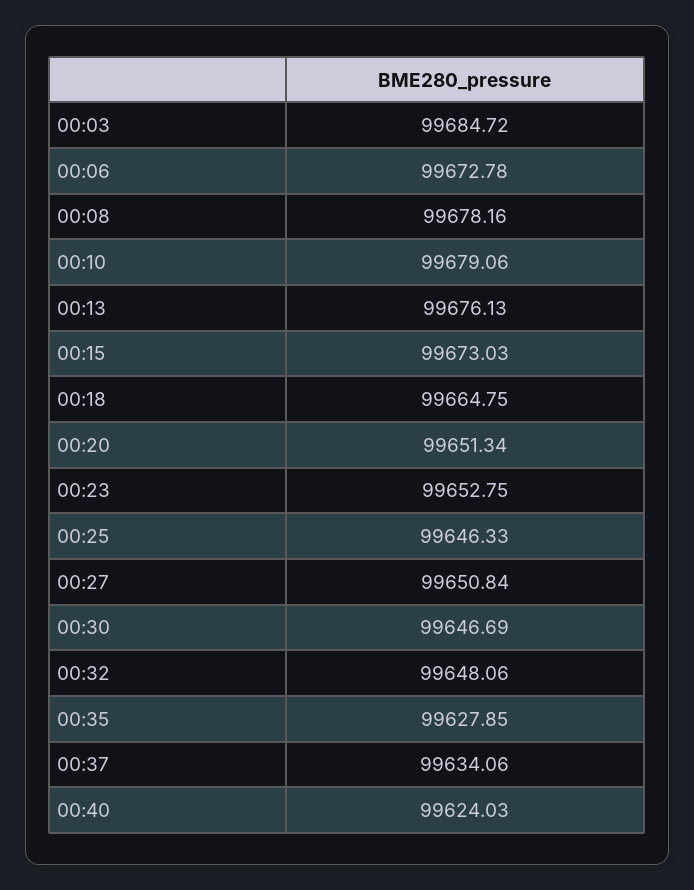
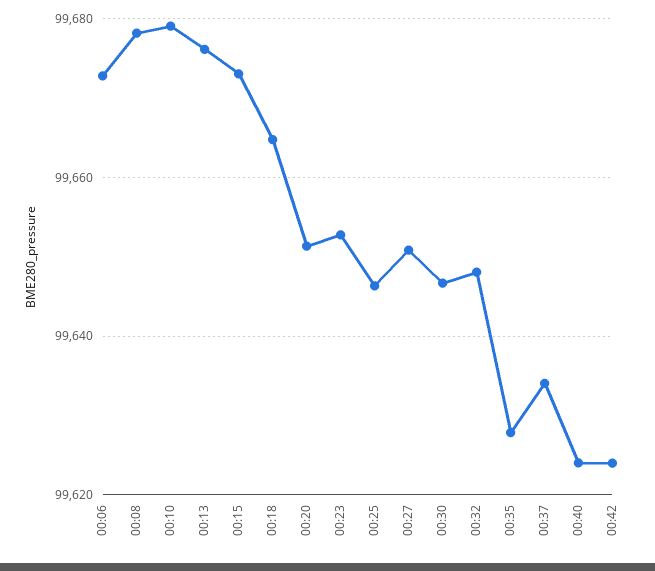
00:03: 99684.72 -> none
00:42: none -> 99624

